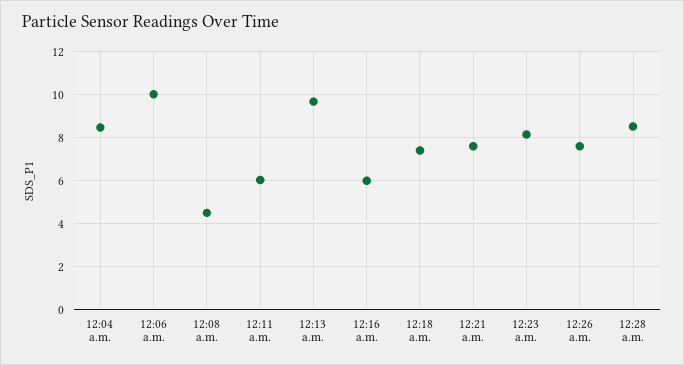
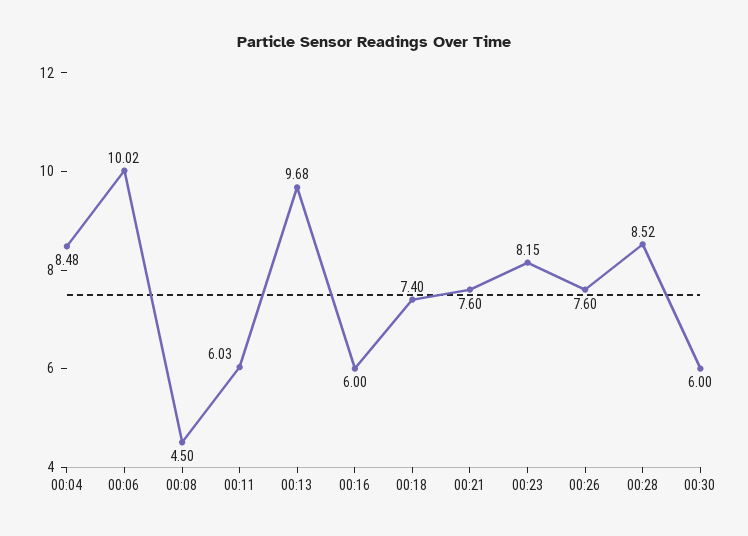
00:30: none -> 6

